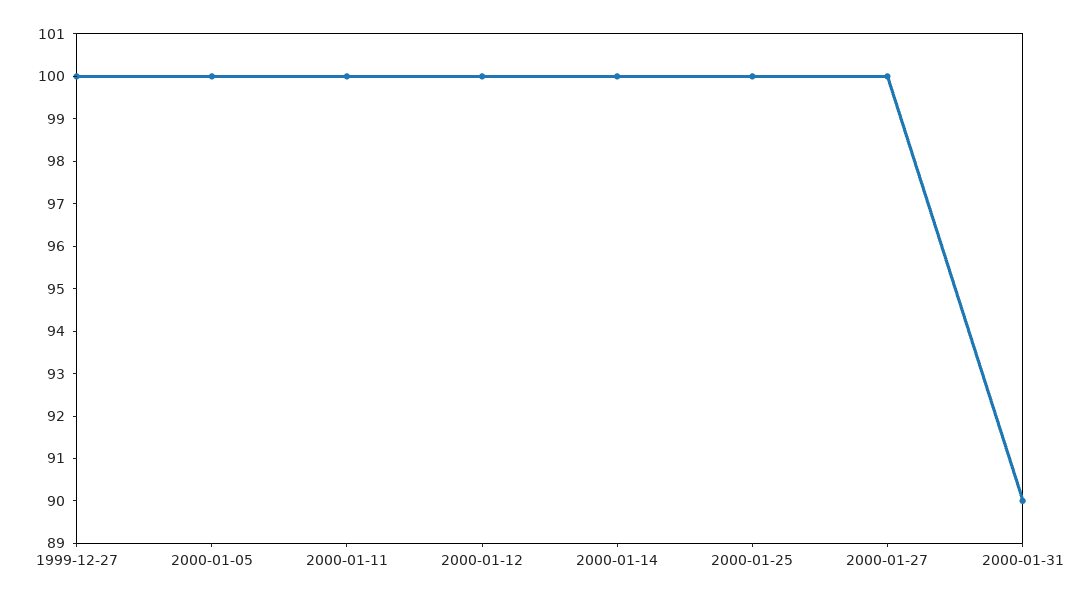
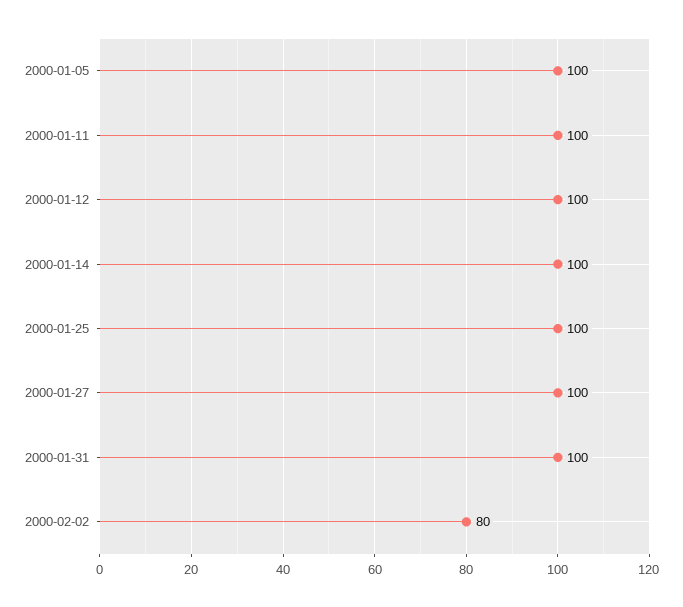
1999-12-27: 100 -> none
2000-01-31: 90 -> 100
2000-02-02: none -> 80

